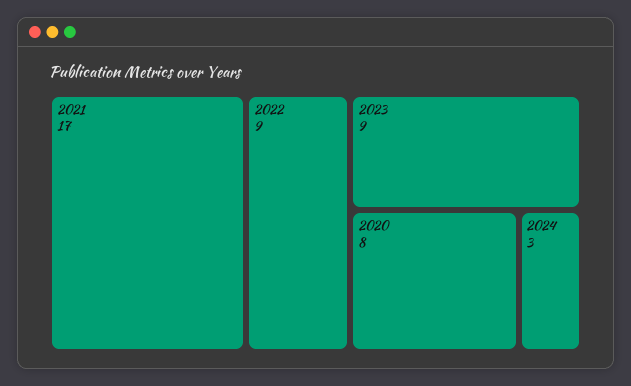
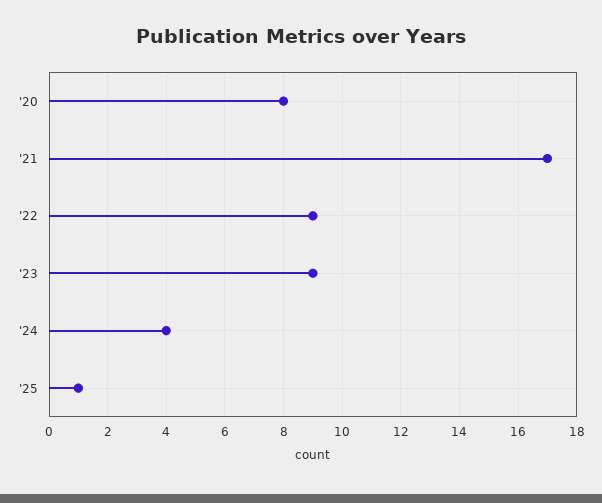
2024: 3 -> 4
'25: none -> 1

